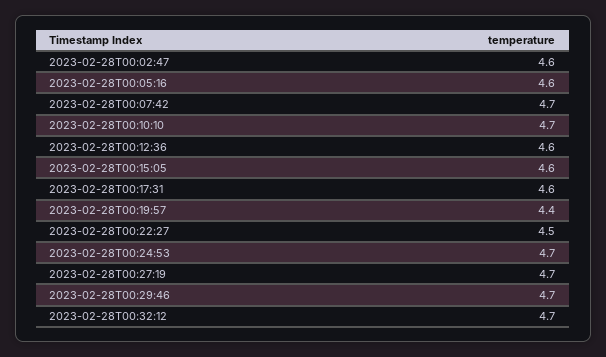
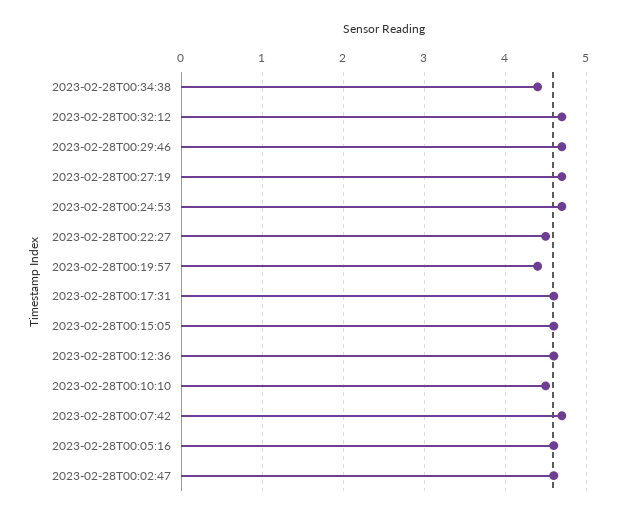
2023-02-28T00:10:10: 4.7 -> 4.5
2023-02-28T00:34:38: none -> 4.4

